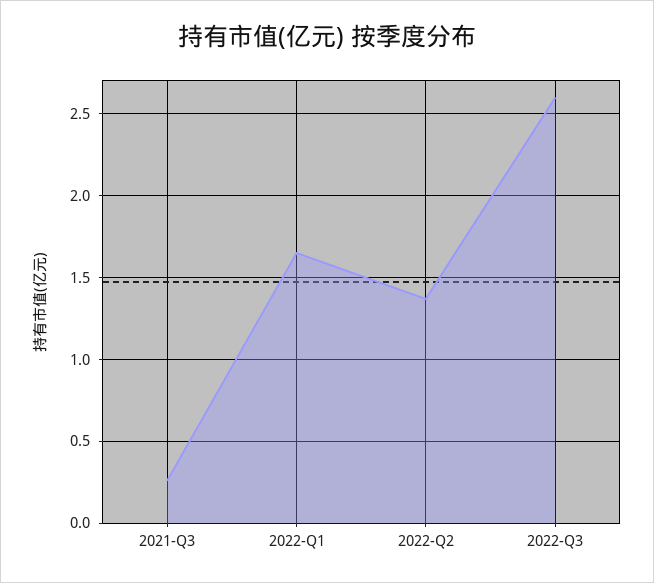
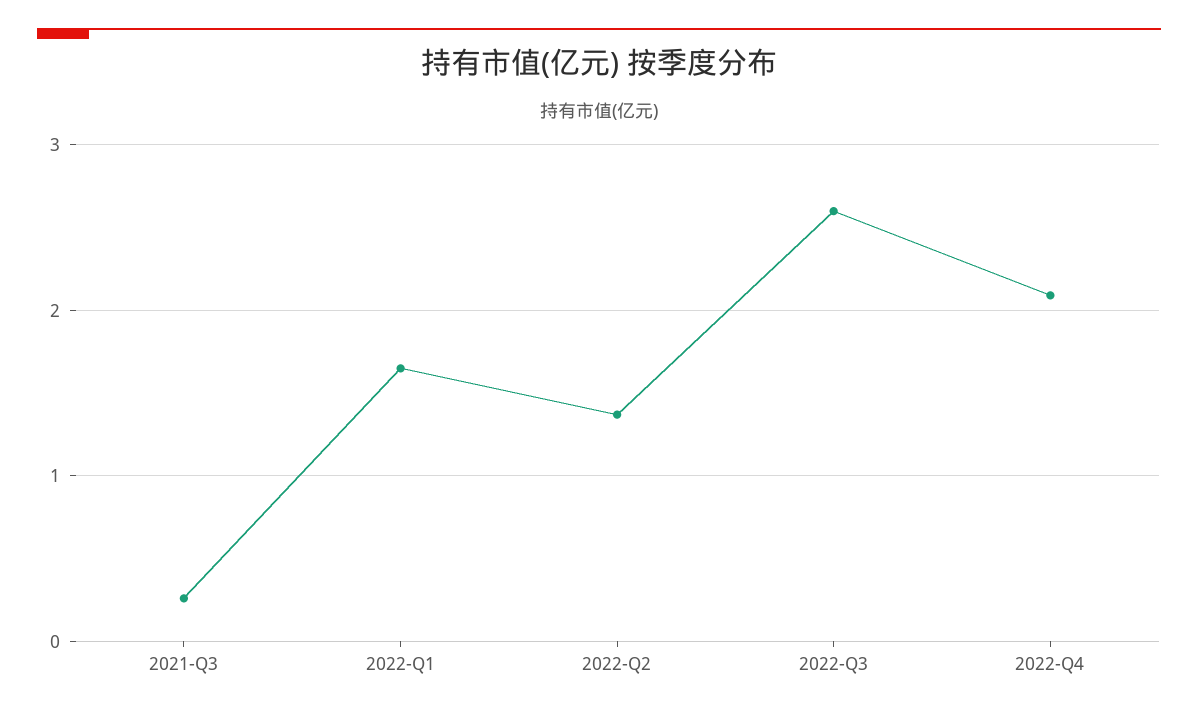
2022-Q4: none -> 2.1

